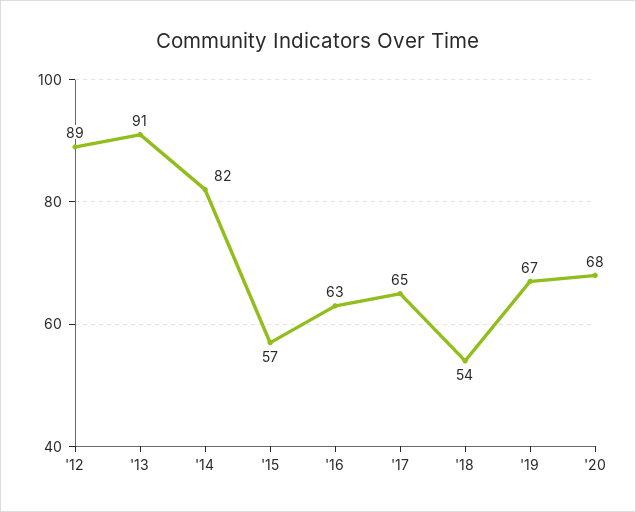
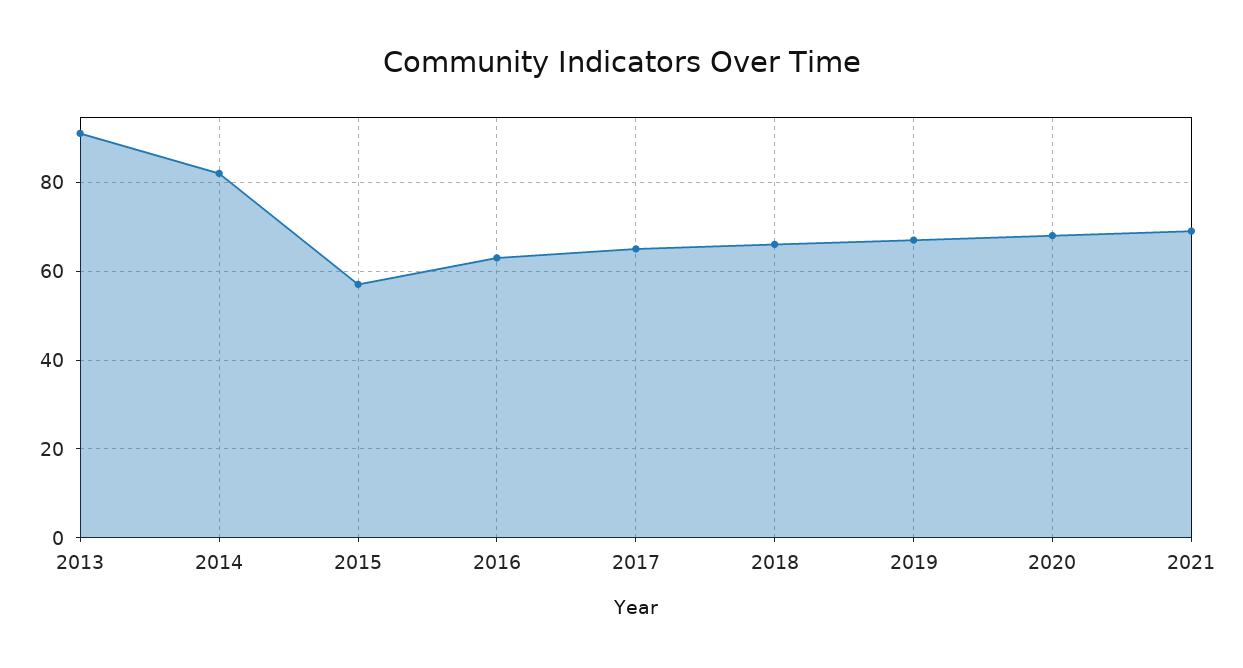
'12: 89 -> none
'18: 54 -> 65
2021: none -> 70

